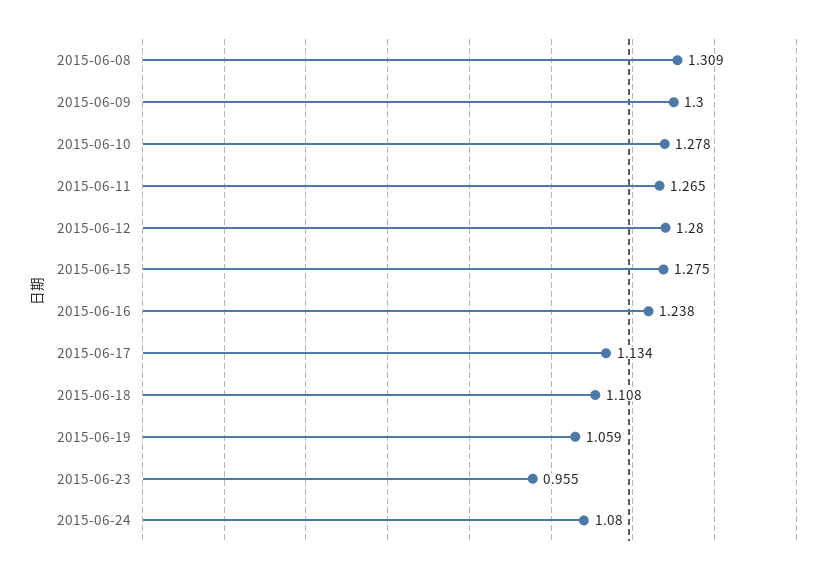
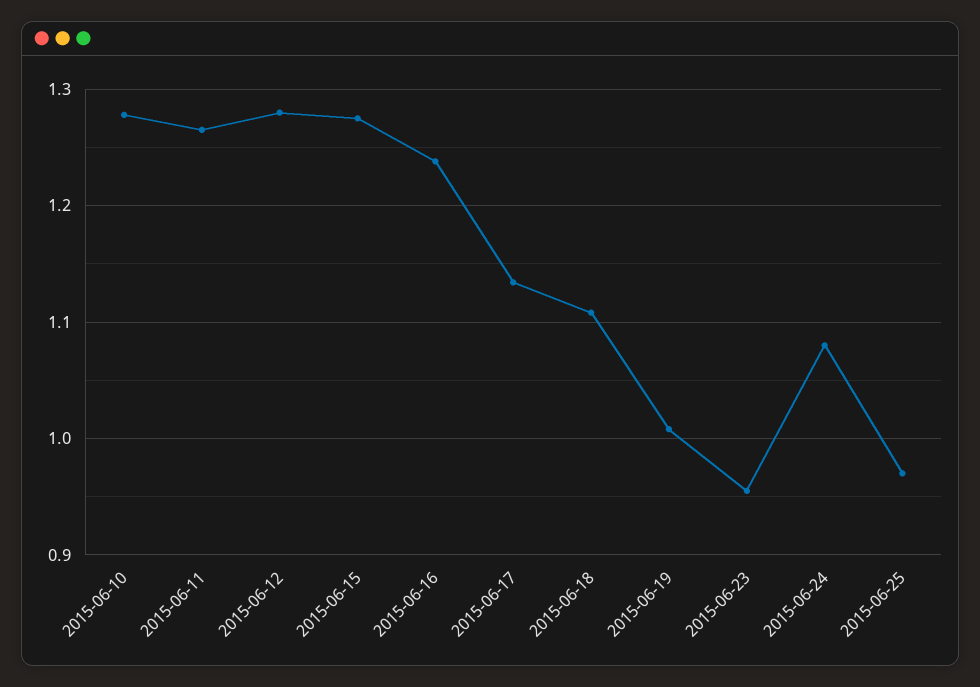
2015-06-08: 1.309 -> none
2015-06-09: 1.3 -> none
2015-06-19: 1.059 -> 1.01
2015-06-25: none -> 0.97

